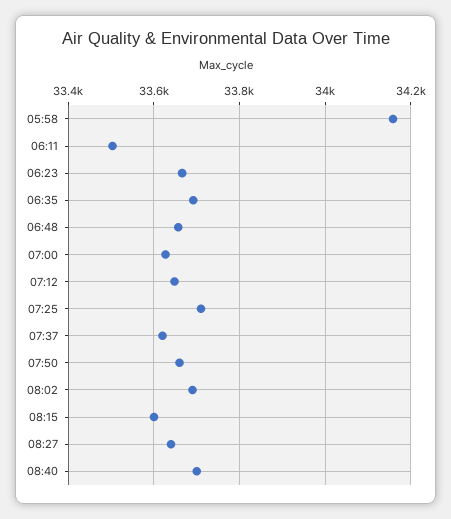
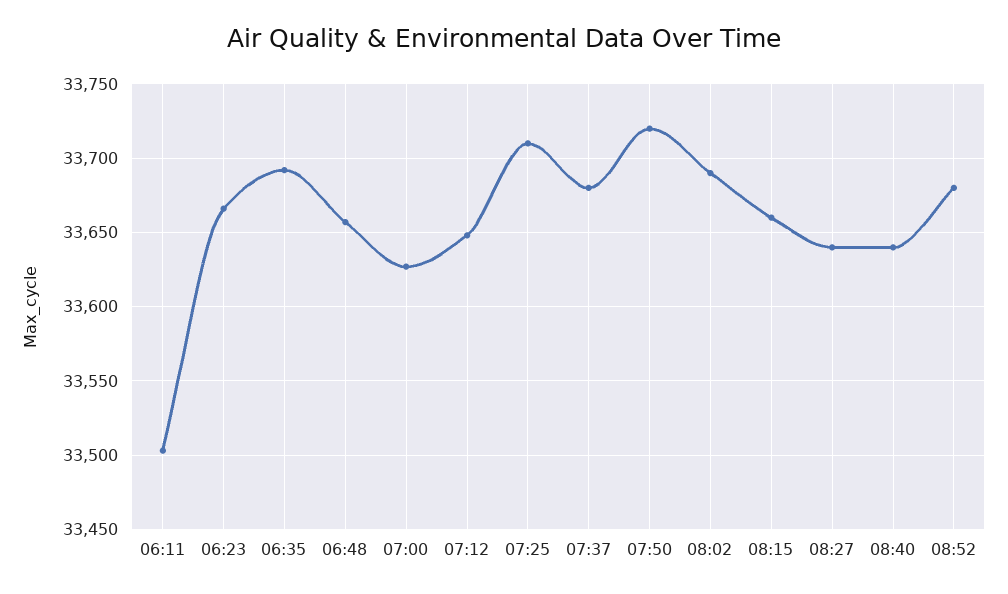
05:58: 34160 -> none
07:37: 33620 -> 33680
07:50: 33660 -> 33720
08:15: 33600 -> 33660
08:40: 33700 -> 33640
08:52: none -> 33680

